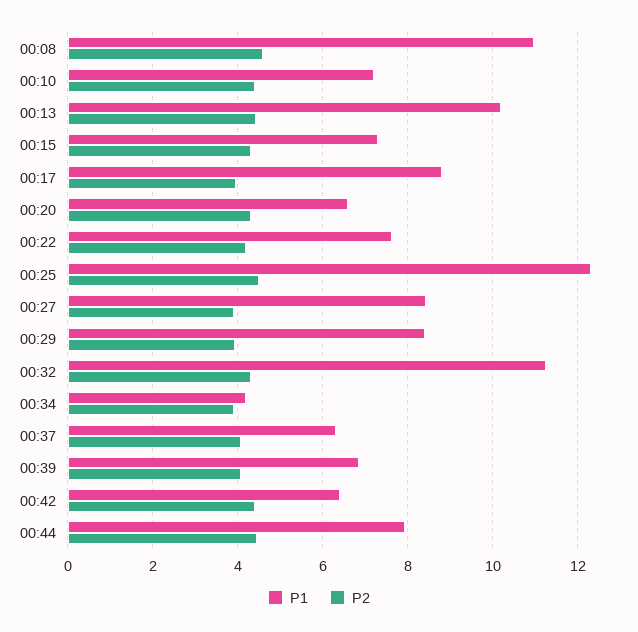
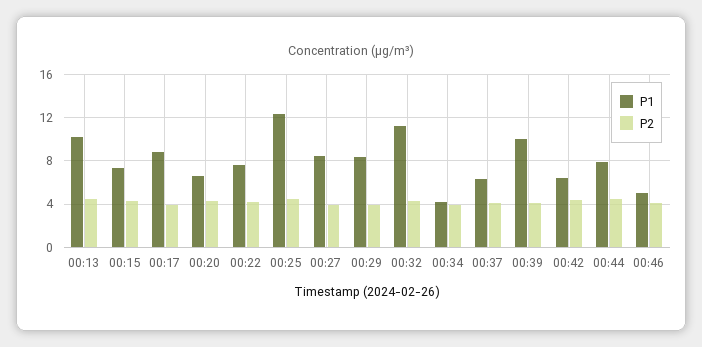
P1, 00:08: 11 -> none
P2, 00:08: 4.6 -> none
P1, 00:10: 7.2 -> none
P2, 00:10: 4.4 -> none
P1, 00:39: 6.8 -> 10
P1, 00:46: none -> 5
P2, 00:46: none -> 4

